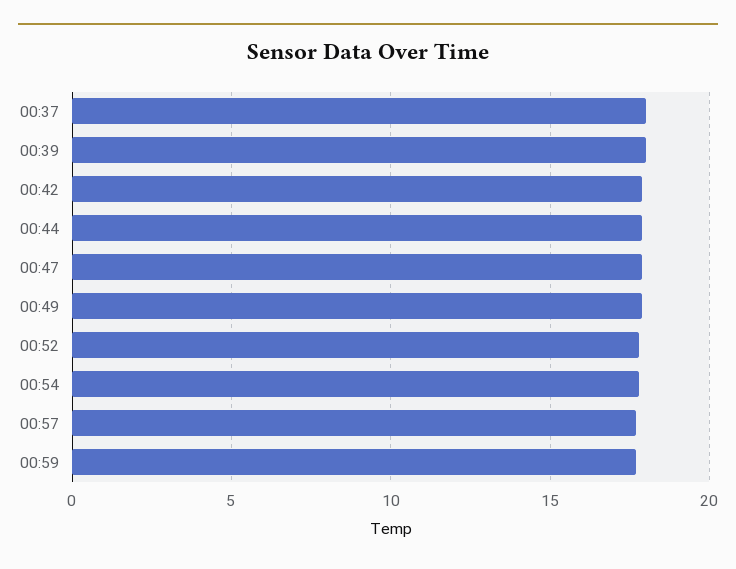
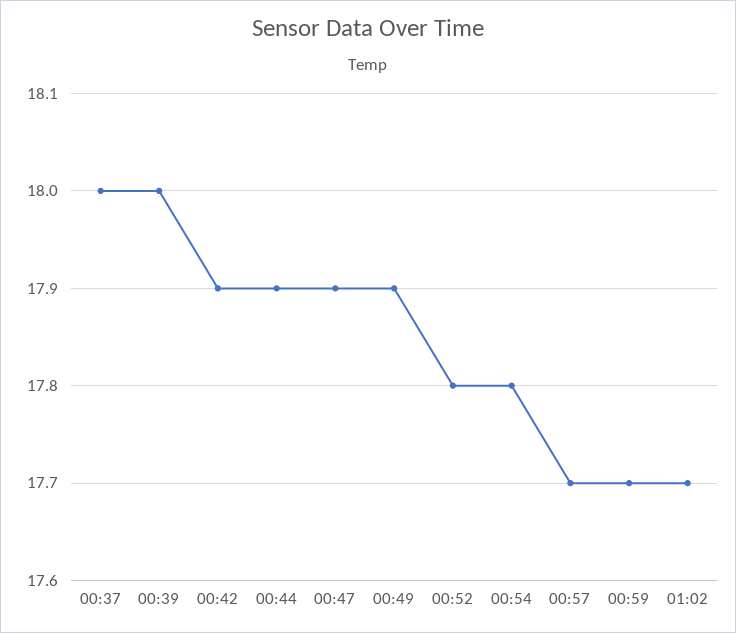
01:02: none -> 17.7

